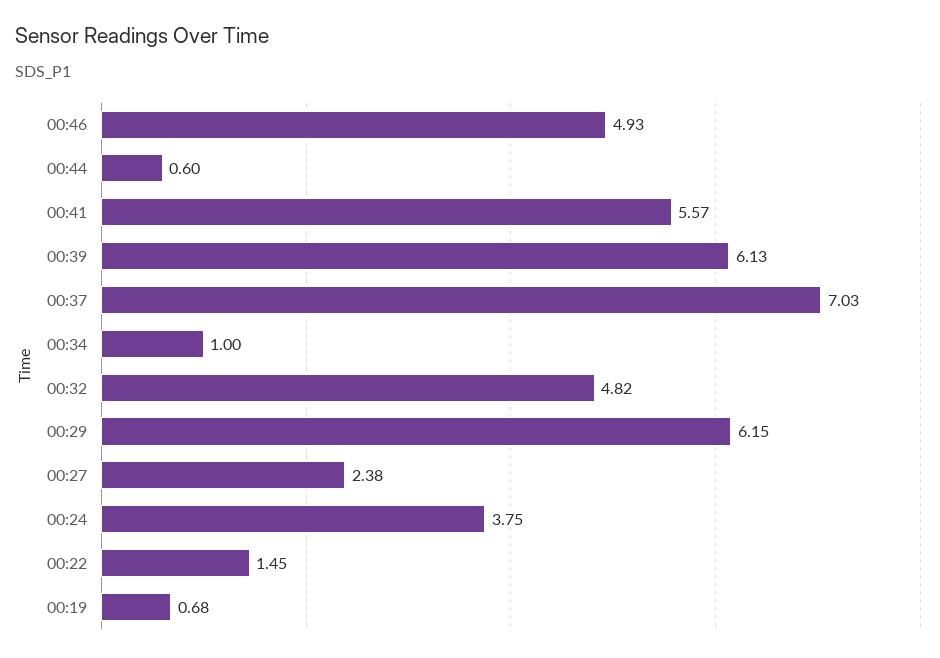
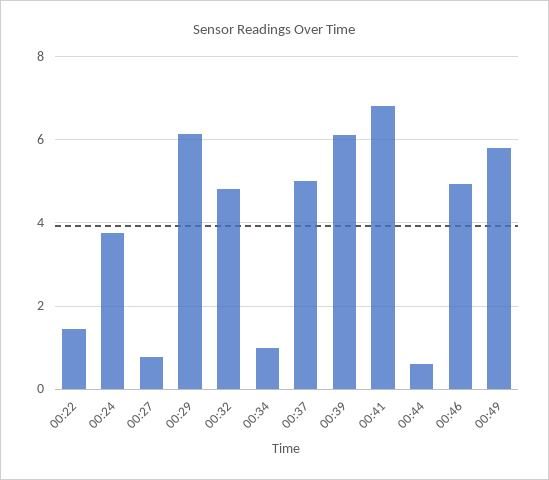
00:41: 5.57 -> 6.8
00:37: 7.03 -> 5
00:27: 2.38 -> 0.8
00:19: 0.68 -> none
00:49: none -> 5.8

